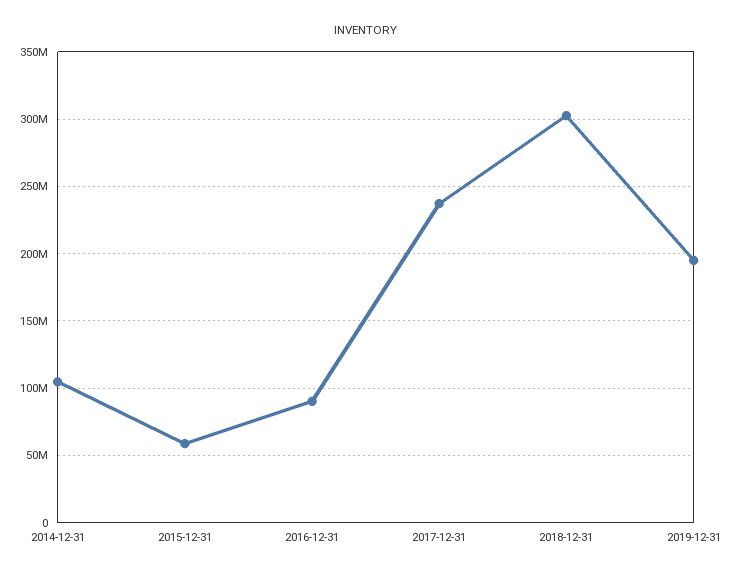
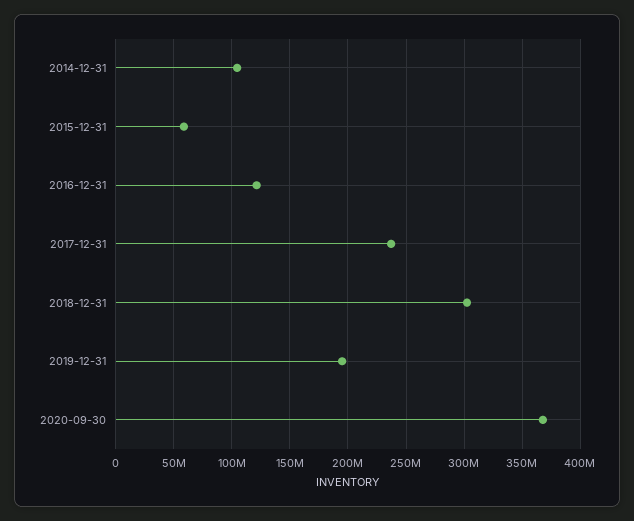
2016-12-31: 90000000 -> 120000000
2020-09-30: none -> 370000000

